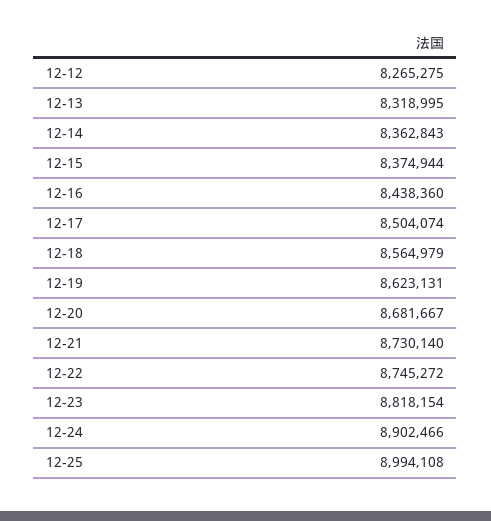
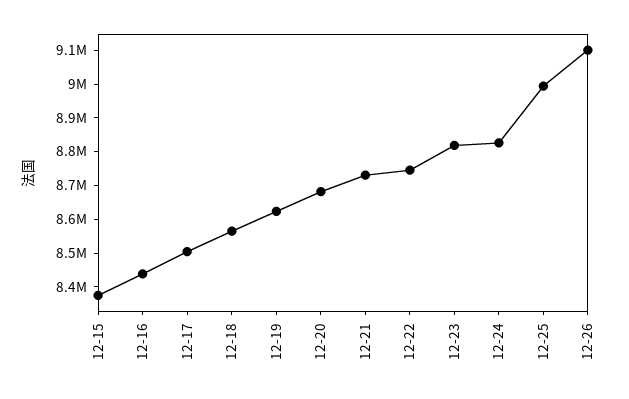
12-12: 8265275 -> none
12-13: 8318995 -> none
12-14: 8362843 -> none
12-24: 8902466 -> 8825000
12-26: none -> 9100000

